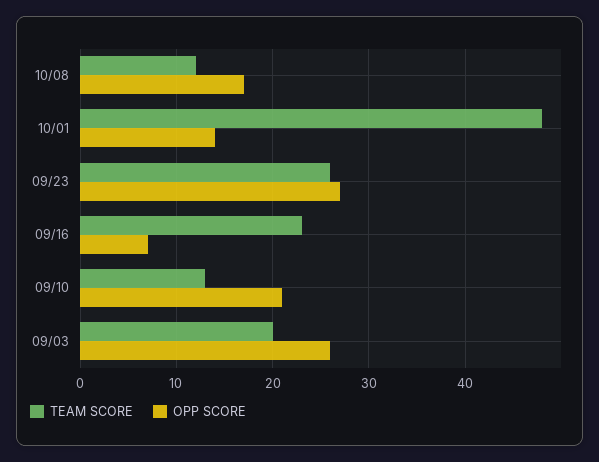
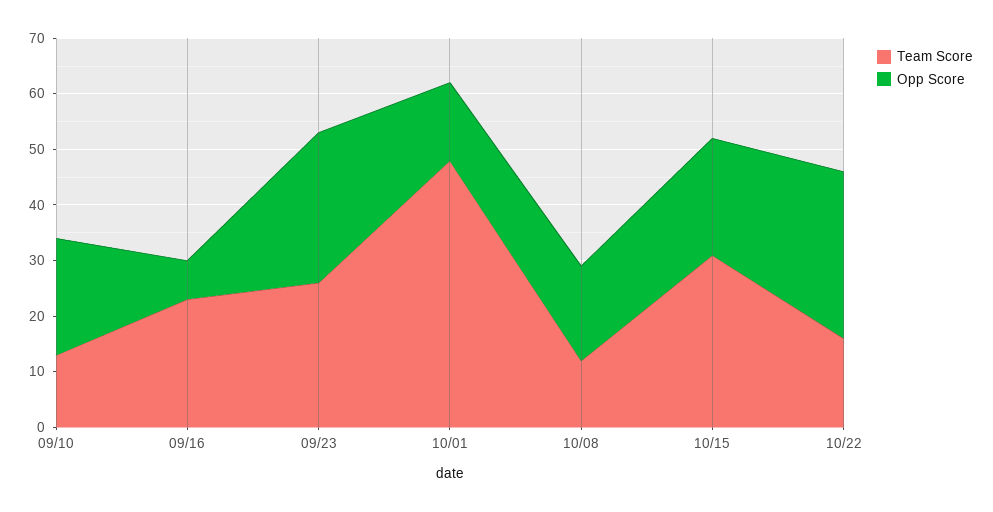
TEAM SCORE, 09/03: 20 -> none
OPP SCORE, 09/03: 26 -> none
TEAM SCORE, 10/15: none -> 30
OPP SCORE, 10/15: none -> 20
TEAM SCORE, 10/22: none -> 15
OPP SCORE, 10/22: none -> 30

